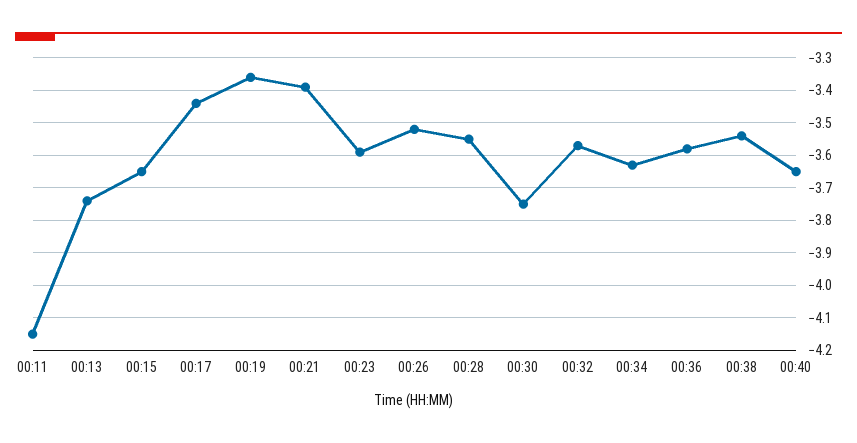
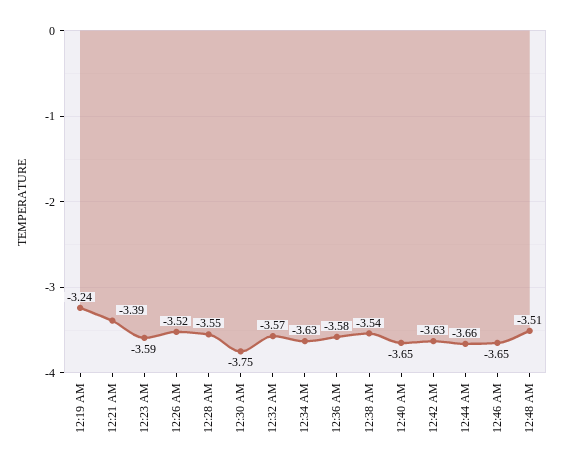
00:11: -4.15 -> none
00:13: -3.75 -> none
00:15: -3.65 -> none
00:17: -3.45 -> none
00:19: -3.35 -> -3.24
12:42 AM: none -> -3.63
12:44 AM: none -> -3.66
12:46 AM: none -> -3.65
12:48 AM: none -> -3.51

